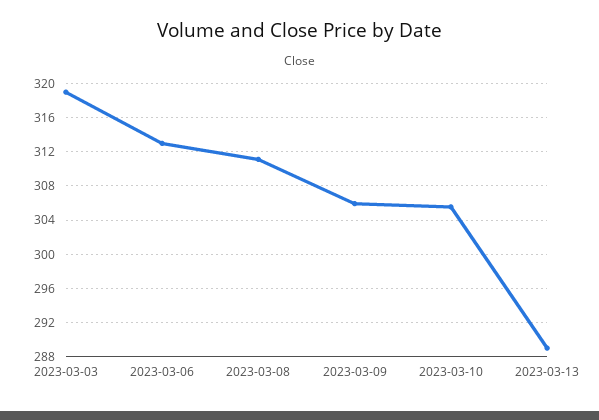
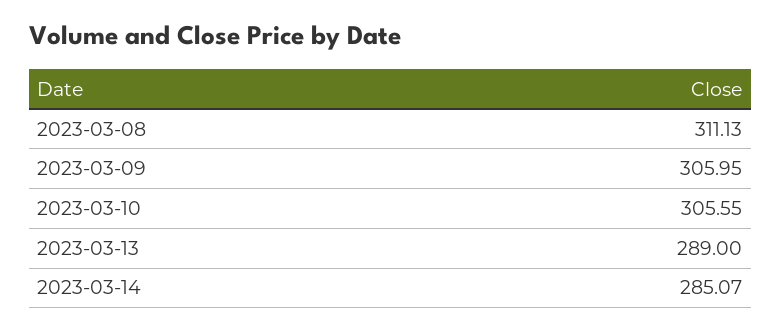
2023-03-03: 319 -> none
2023-03-06: 313 -> none
2023-03-14: none -> 285.07

